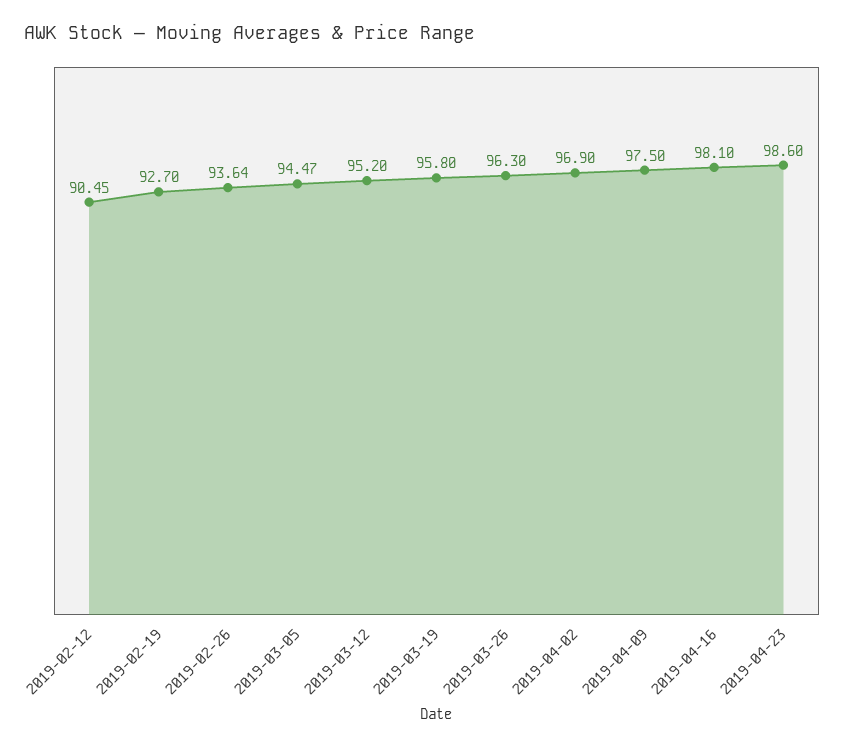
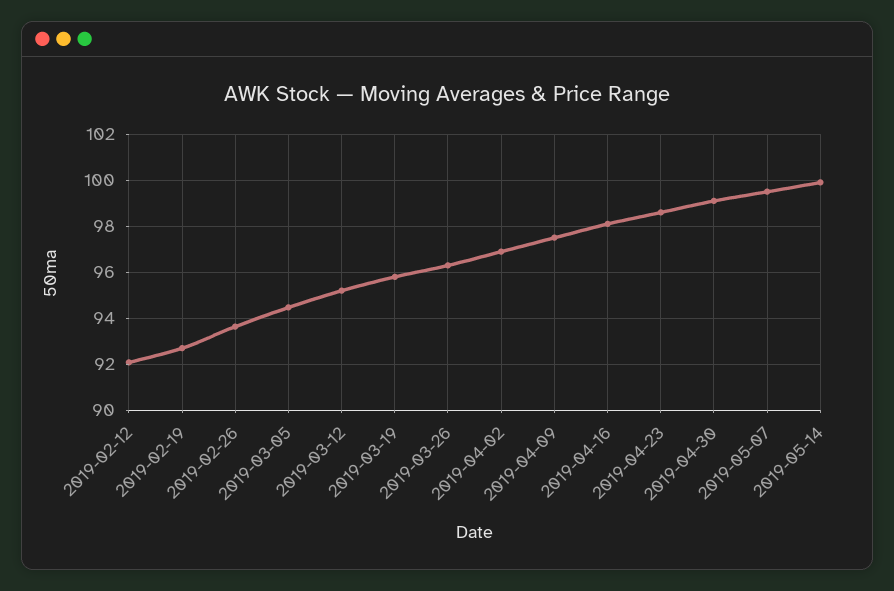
2019-02-12: 90.45 -> 92
2019-04-30: none -> 99
2019-05-07: none -> 99.5
2019-05-14: none -> 100

